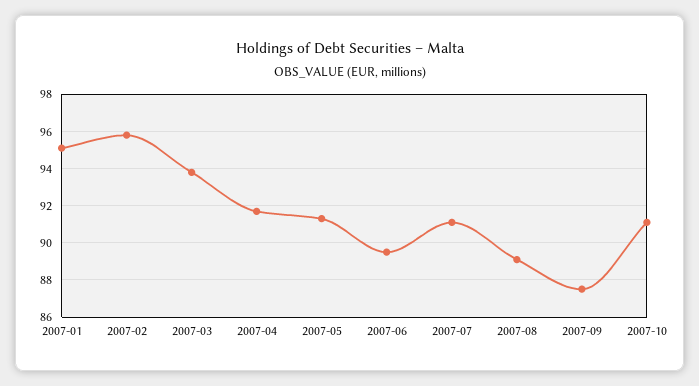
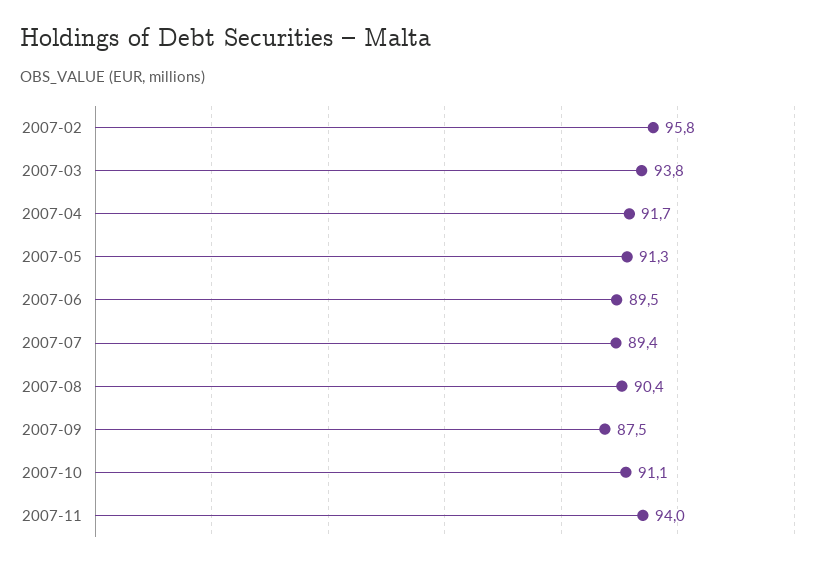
2007-01: 95 -> none
2007-07: 91 -> 89.4
2007-08: 89 -> 90.4
2007-11: none -> 94

